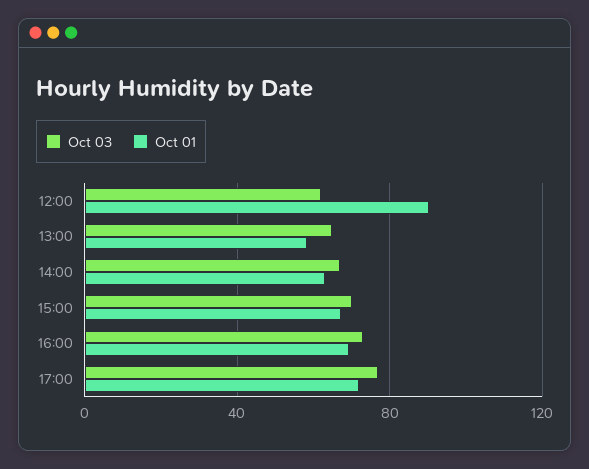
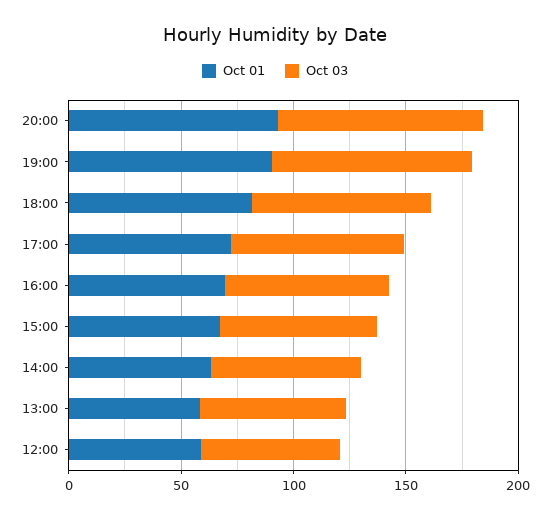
Oct 01, 12:00: 90 -> 60
Oct 01, 20:00: none -> 90
Oct 03, 20:00: none -> 90
Oct 01, 19:00: none -> 90
Oct 03, 19:00: none -> 90
Oct 01, 18:00: none -> 80
Oct 03, 18:00: none -> 80

